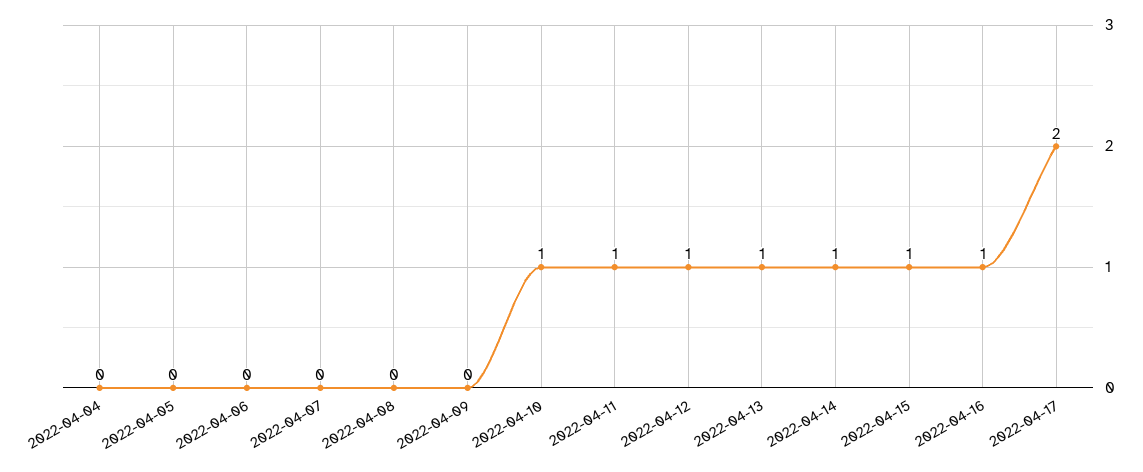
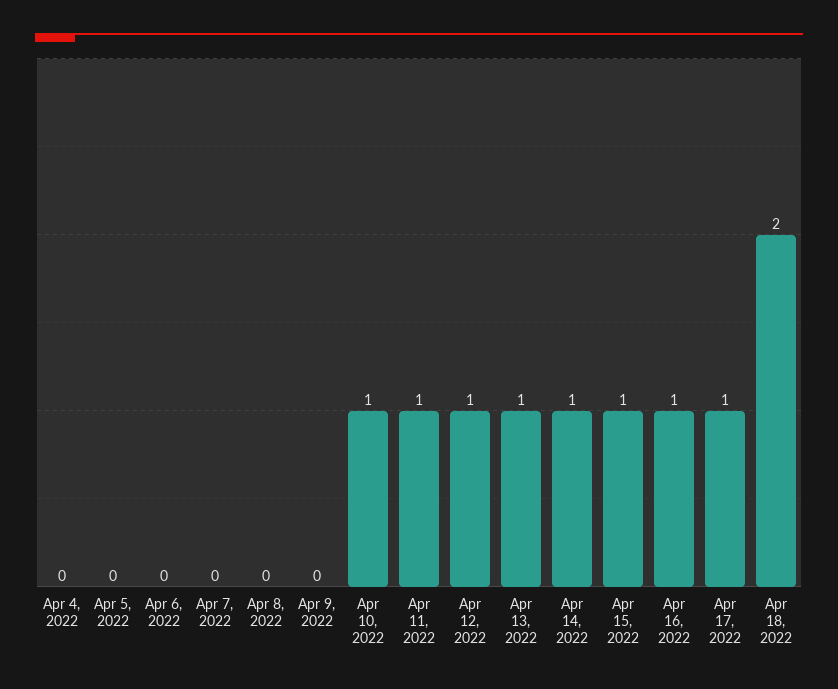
2022-04-17: 2 -> 1
Apr 18, 2022: none -> 2

